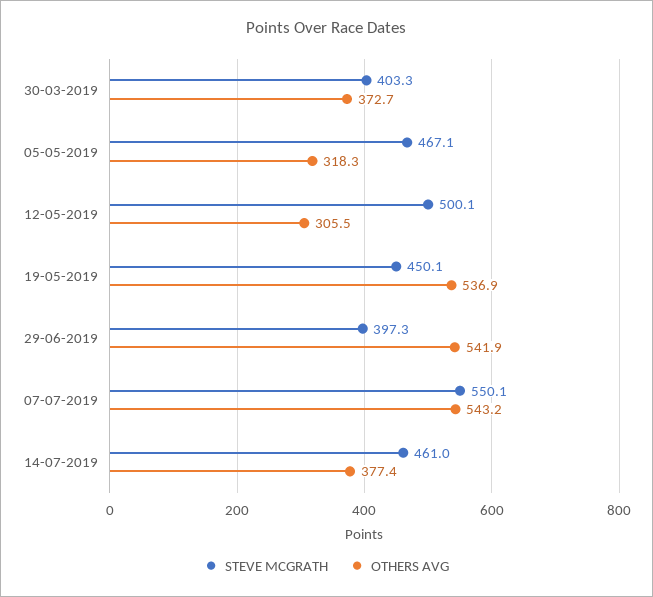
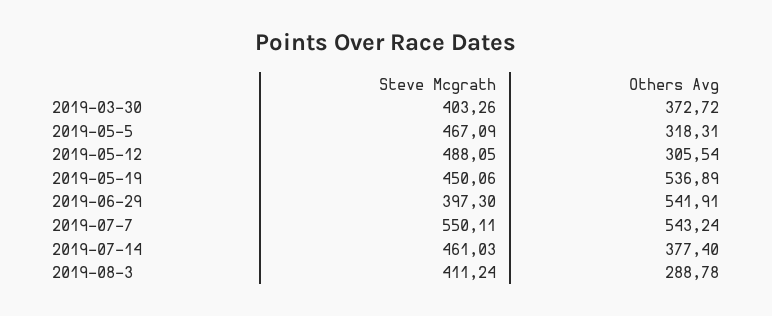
STEVE MCGRATH, 12-05-2019: 500.1 -> 488.05
STEVE MCGRATH, 2019-08-3: none -> 411.24
OTHERS AVG, 2019-08-3: none -> 288.78

